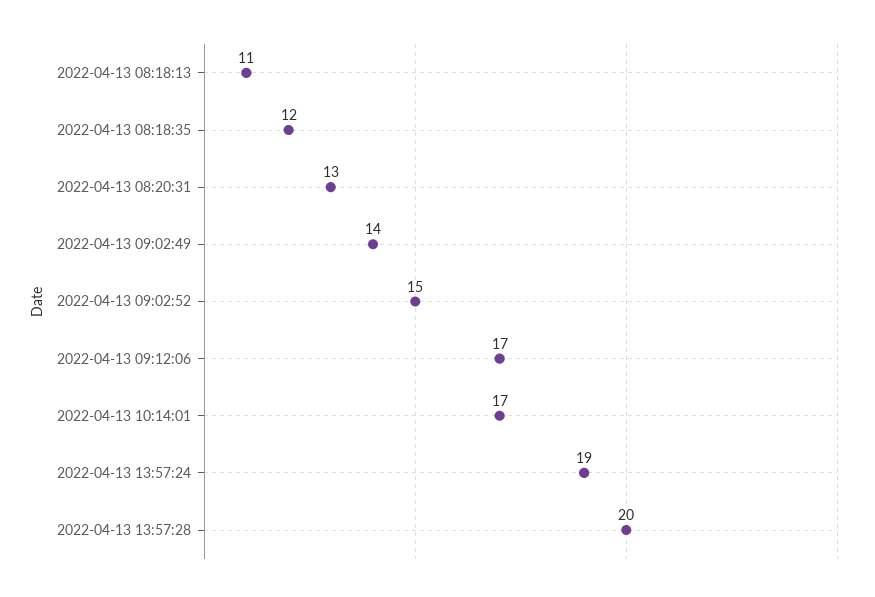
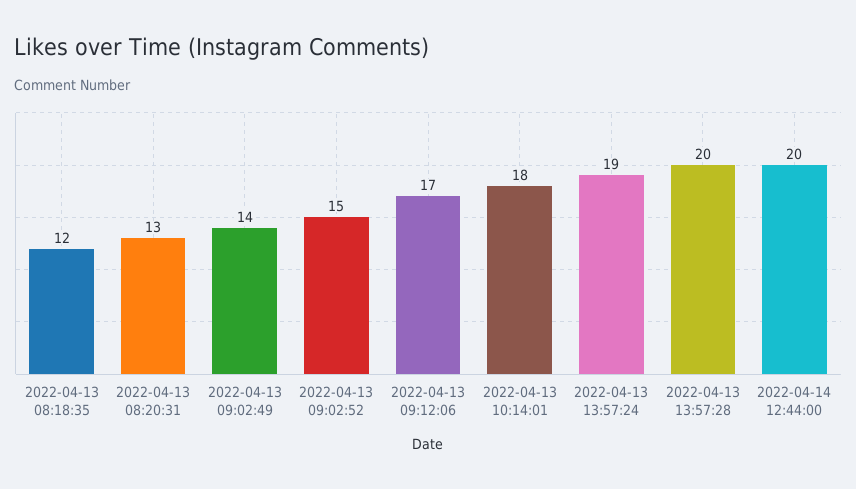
2022-04-13 08:18:13: 11 -> none
2022-04-13 10:14:01: 17 -> 18
2022-04-14 12:44:00: none -> 20

